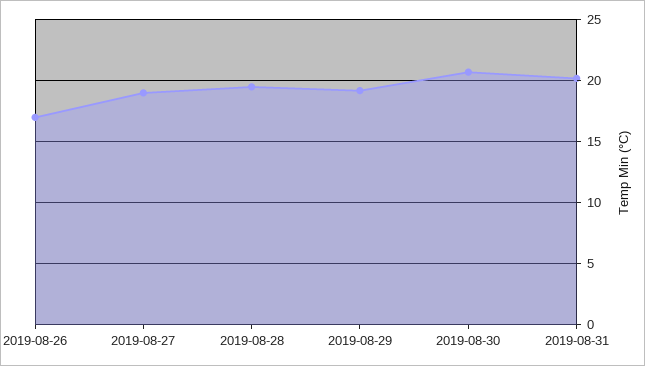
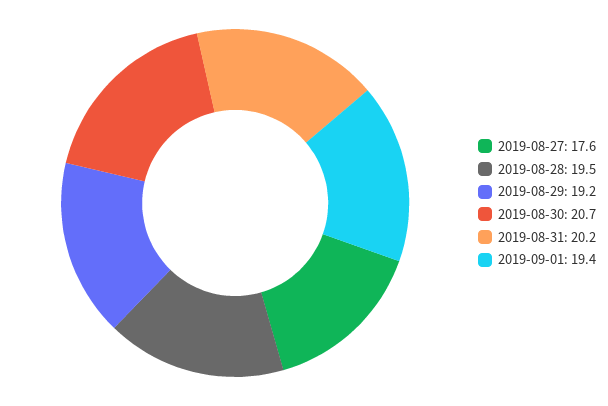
2019-08-26: 17 -> none
2019-08-27: 19 -> 17.6
2019-09-01: none -> 19.4

